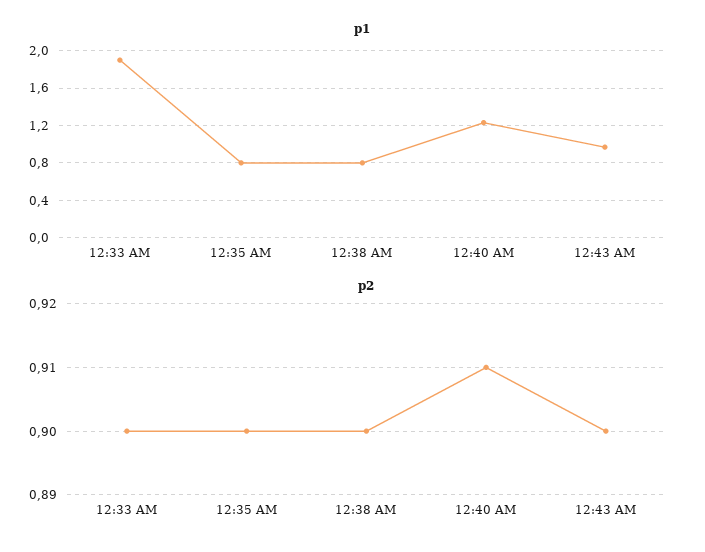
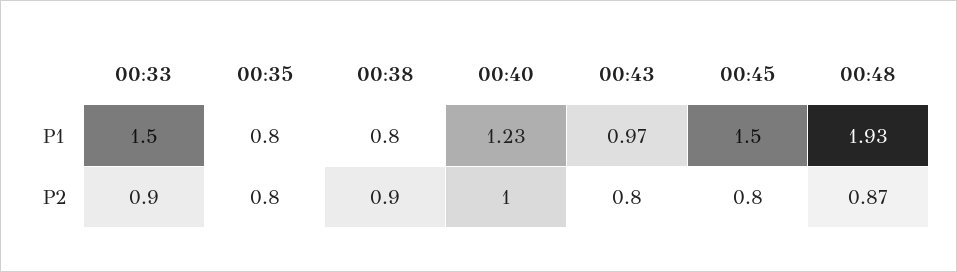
p1, 12:33 AM: 1.9 -> 1.5
p2, 12:35 AM: 0.9 -> 0.8
p2, 12:40 AM: 0.91 -> 1
p2, 12:43 AM: 0.9 -> 0.8
p1, 00:45: none -> 1.5
p1, 00:48: none -> 1.93
p2, 00:45: none -> 0.8
p2, 00:48: none -> 0.87

